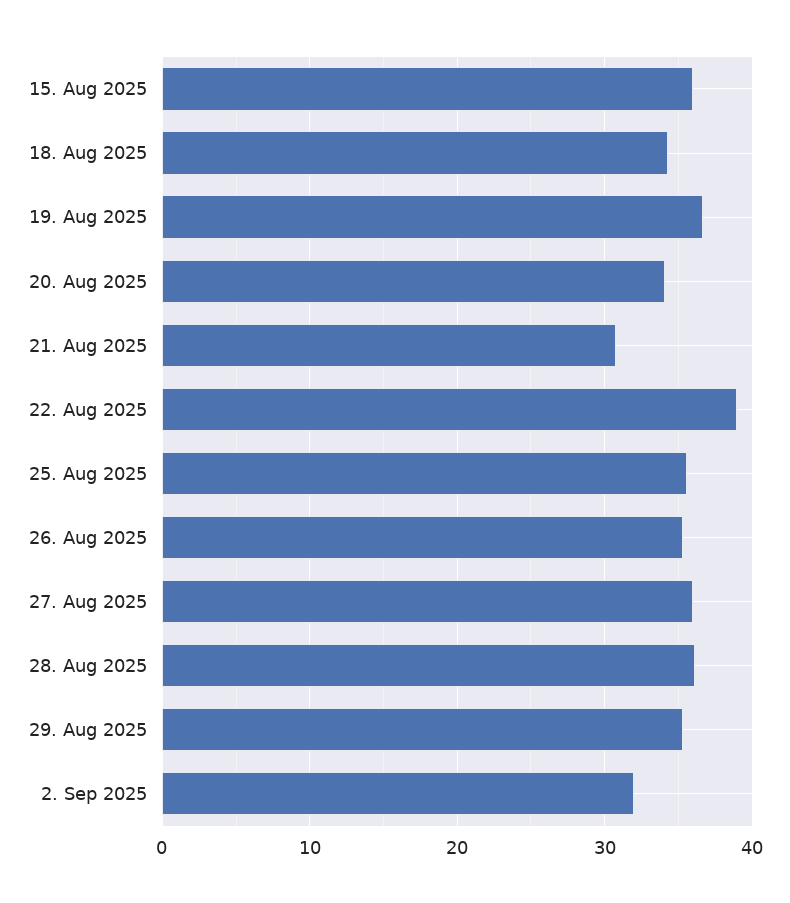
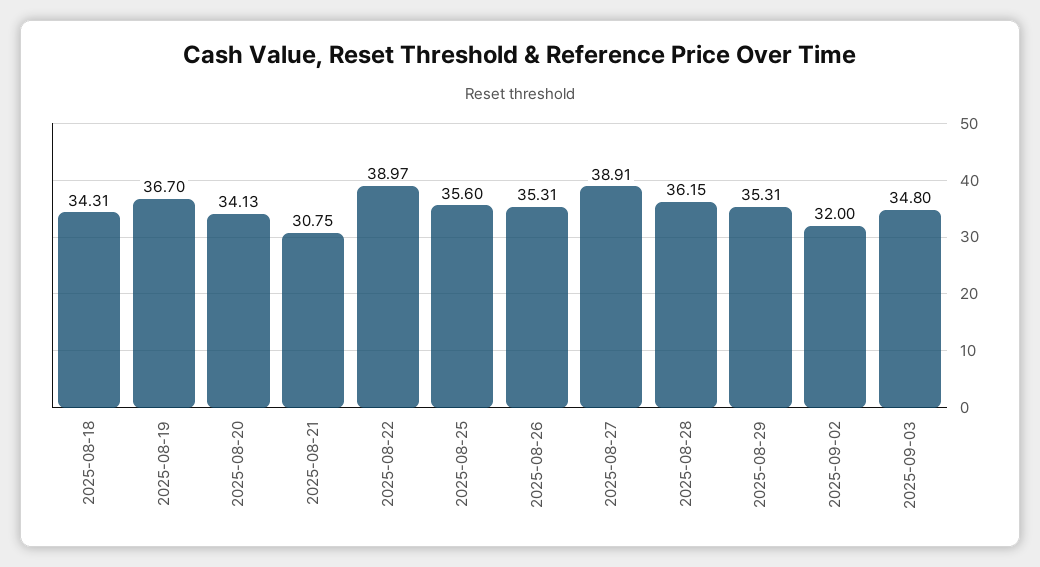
15. Aug 2025: 36 -> none
27. Aug 2025: 36 -> 38.91
2025-09-03: none -> 34.8

